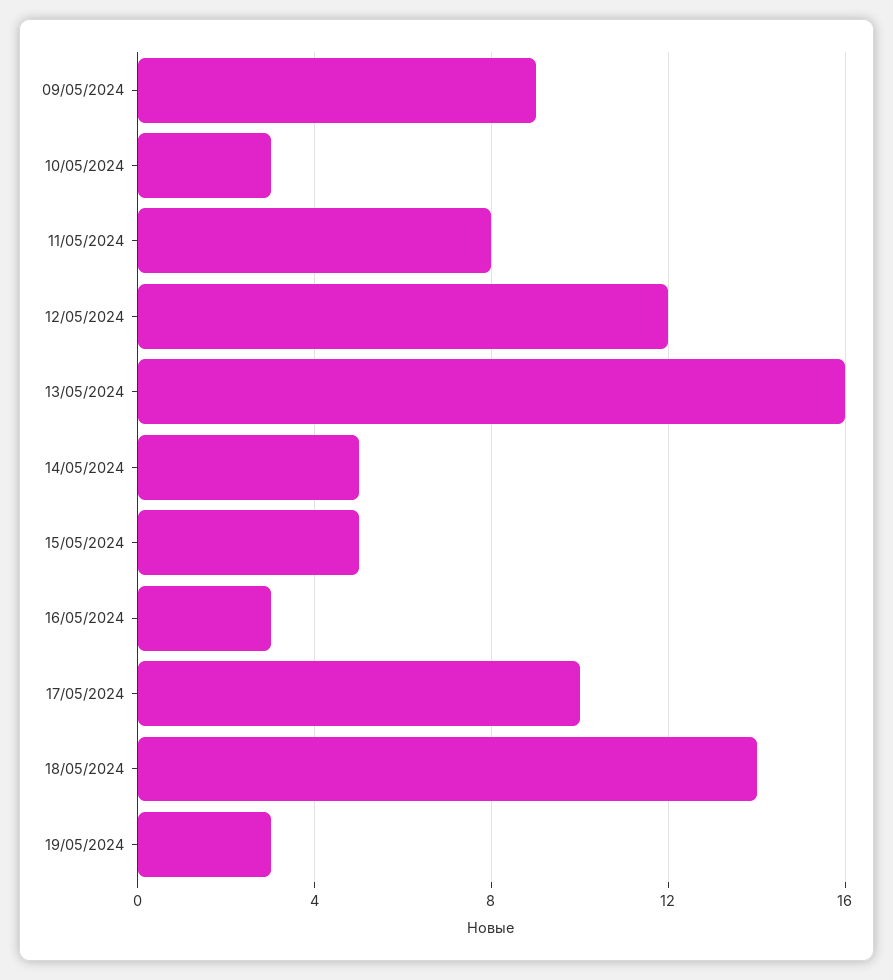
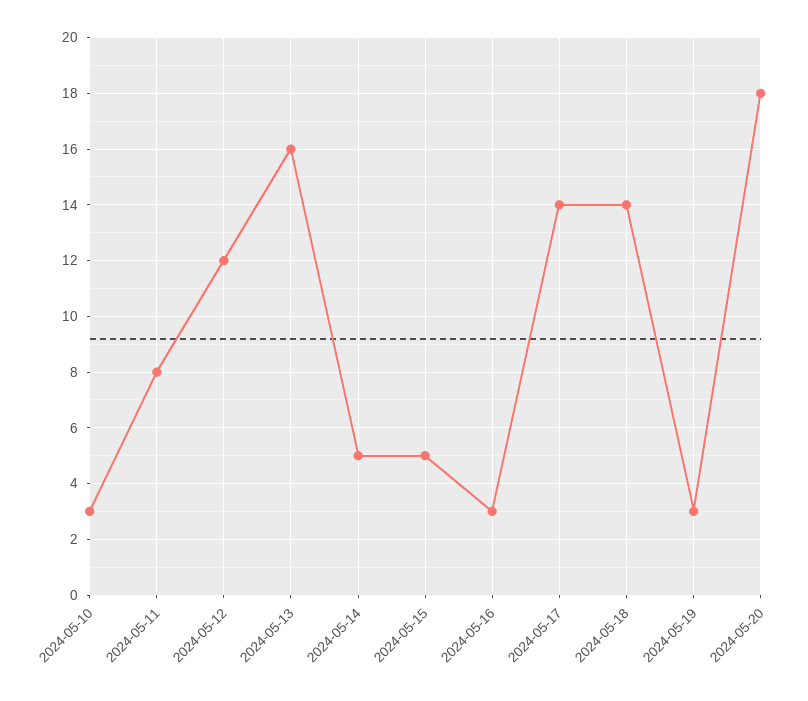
09/05/2024: 9 -> none
17/05/2024: 10 -> 14
2024-05-20: none -> 18

